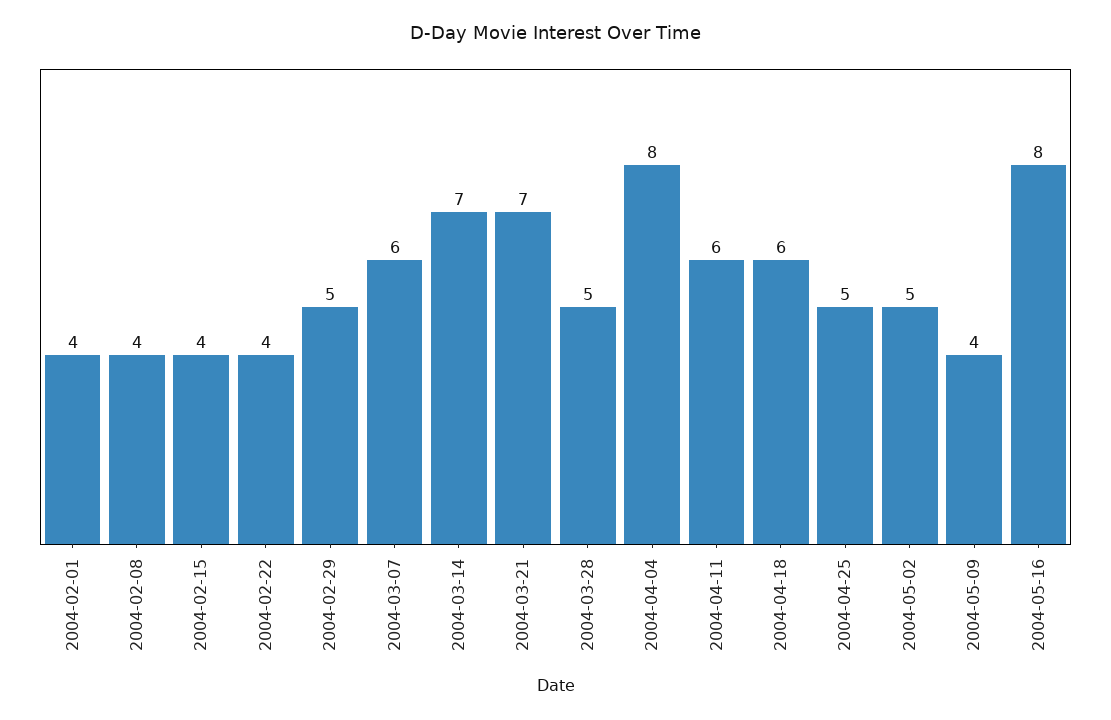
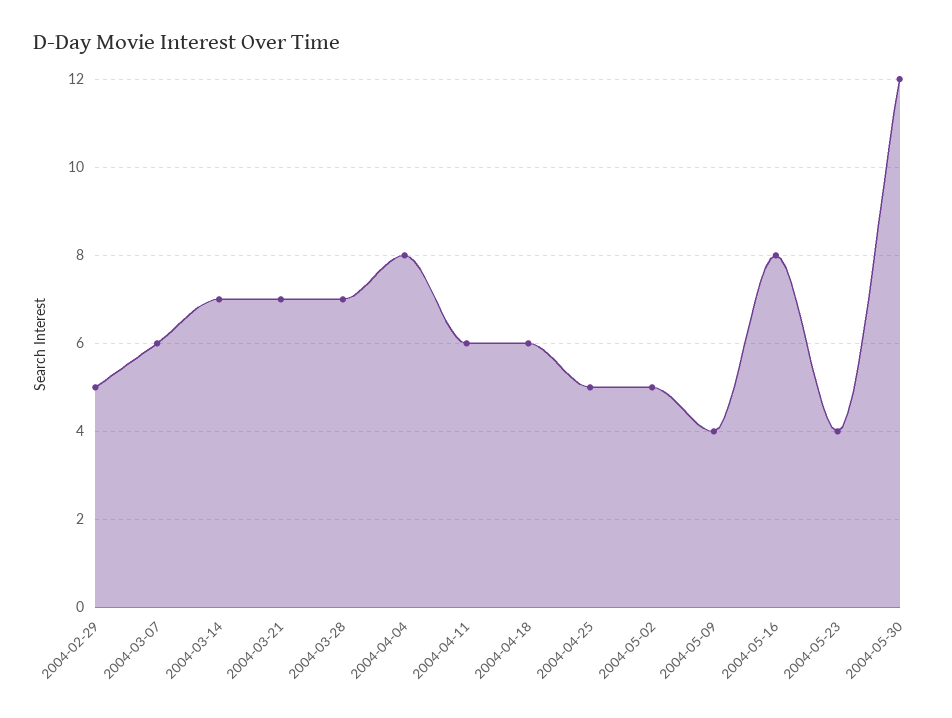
2004-02-01: 4 -> none
2004-02-08: 4 -> none
2004-02-15: 4 -> none
2004-02-22: 4 -> none
2004-03-28: 5 -> 7
2004-05-23: none -> 4
2004-05-30: none -> 12

